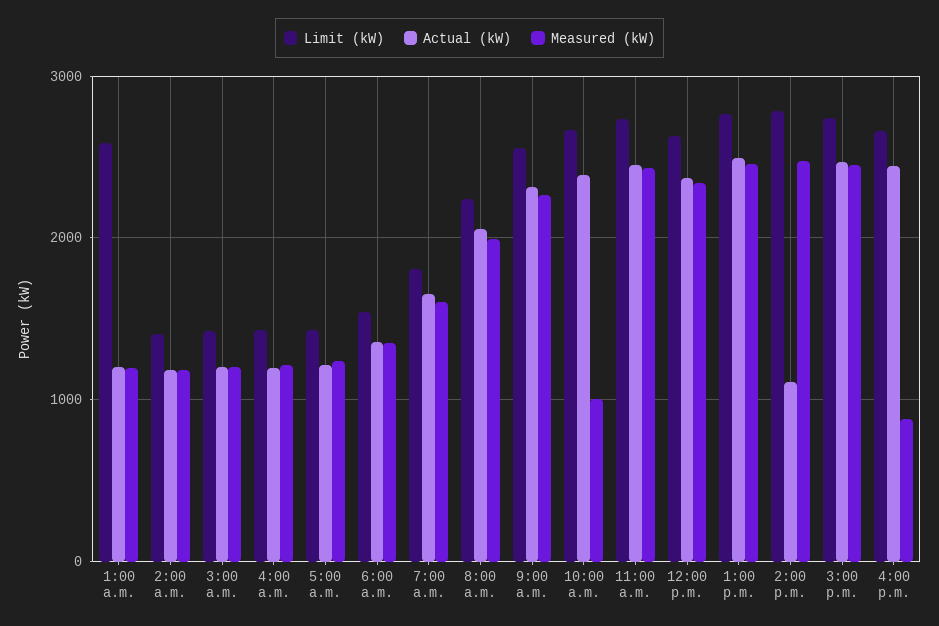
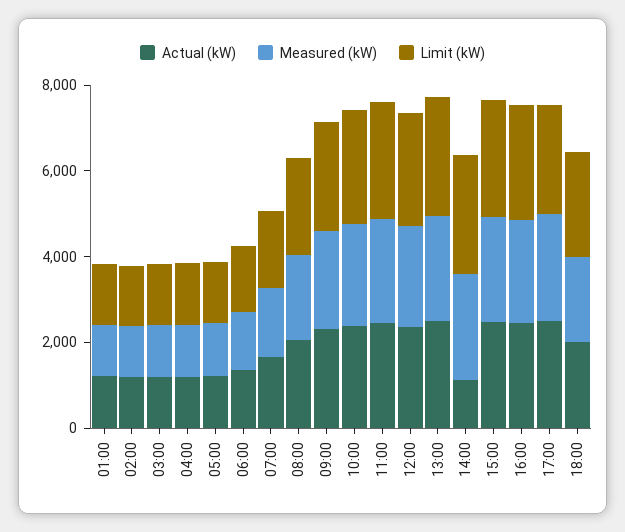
Limit (kW), 1:00 a.m.: 2600 -> 1500
Measured (kW), 10:00 a.m.: 1000 -> 2500
Measured (kW), 4:00 p.m.: 900 -> 2500
Actual (kW), 17:00: none -> 2500
Measured (kW), 17:00: none -> 2500
Limit (kW), 17:00: none -> 2500
Actual (kW), 18:00: none -> 2000
Measured (kW), 18:00: none -> 2000
Limit (kW), 18:00: none -> 2500

